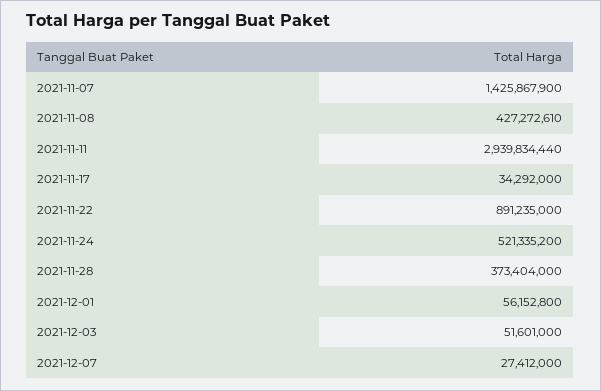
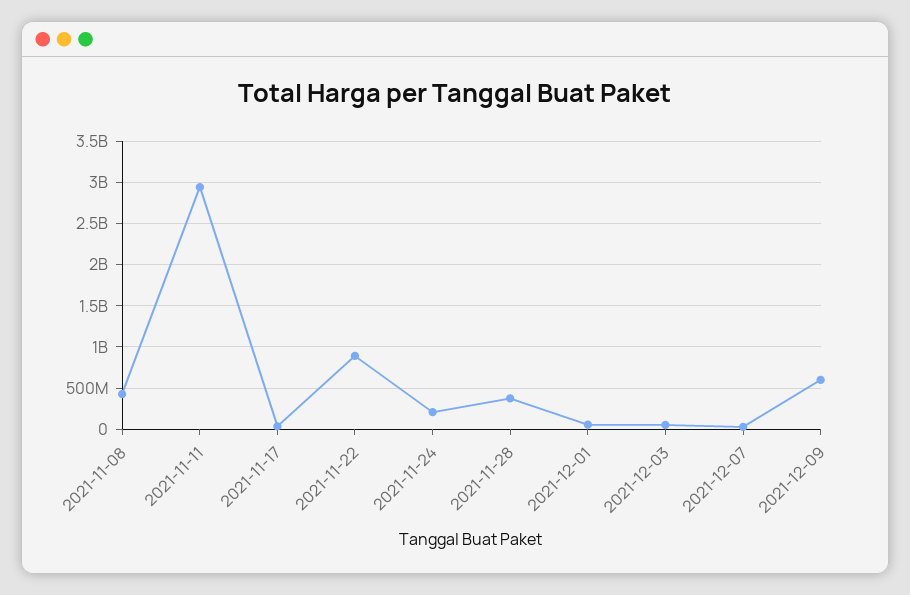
2021-11-07: 1425867900 -> none
2021-11-24: 521335200 -> 200000000
2021-12-09: none -> 600000000

